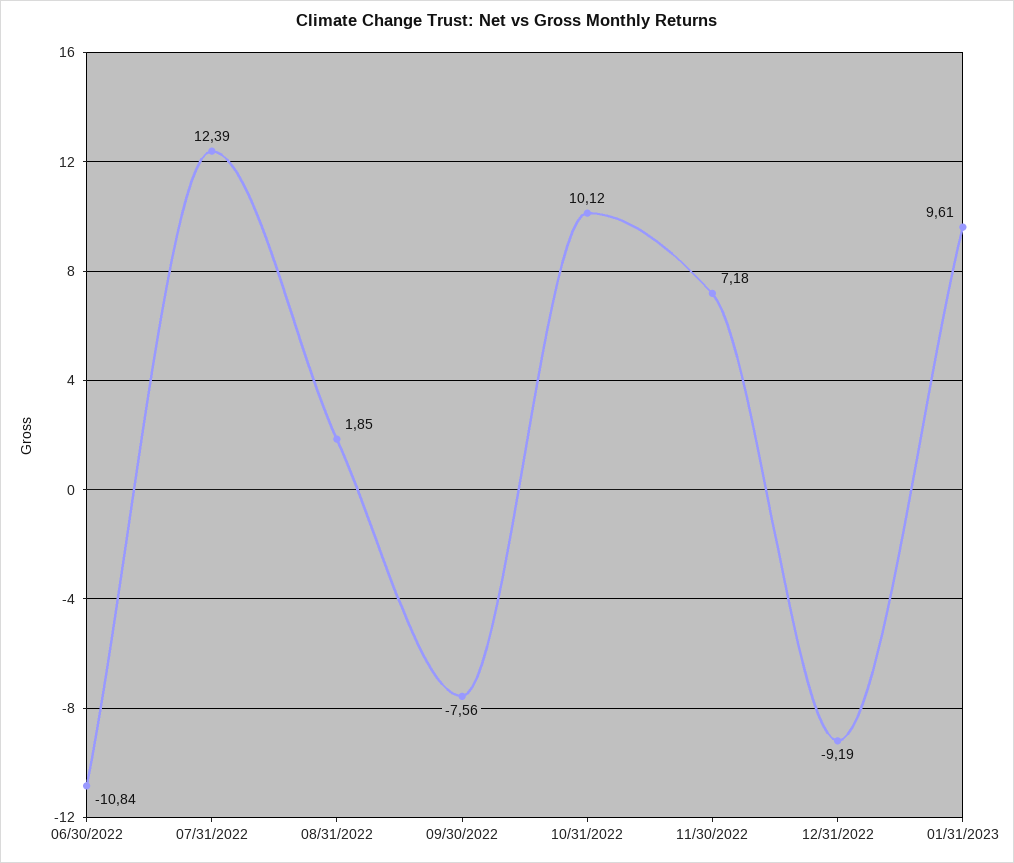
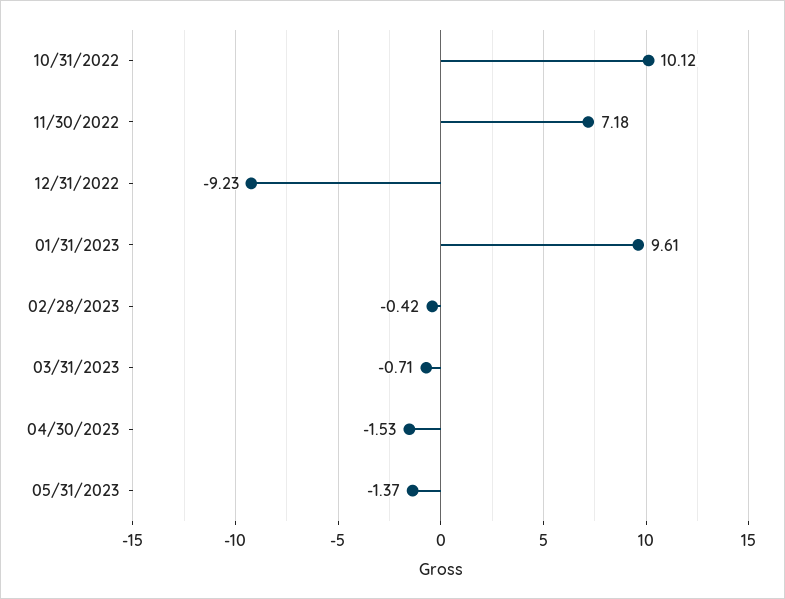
06/30/2022: -10.84 -> none
07/31/2022: 12.39 -> none
08/31/2022: 1.85 -> none
09/30/2022: -7.56 -> none
12/31/2022: -9.19 -> -9.23
02/28/2023: none -> -0.42
03/31/2023: none -> -0.71
04/30/2023: none -> -1.53
05/31/2023: none -> -1.37

